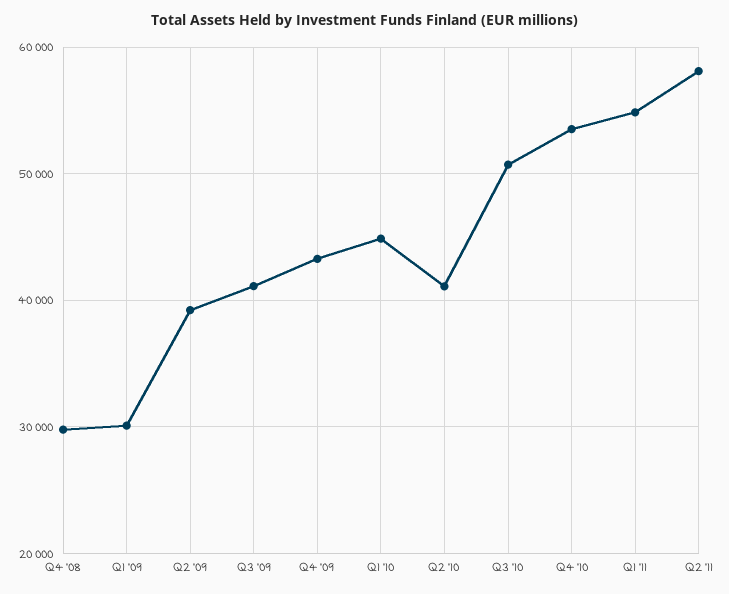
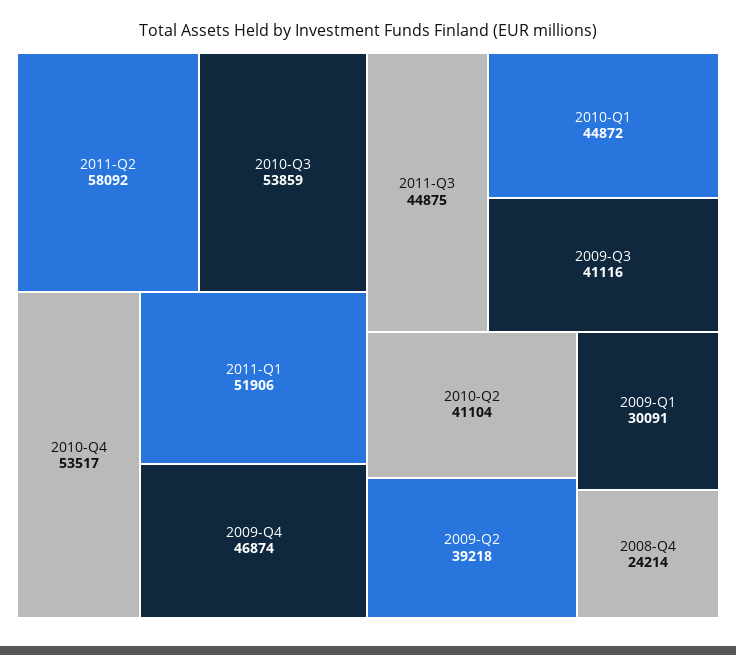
Q4 '08: 30000 -> 24214
Q4 '09: 43000 -> 46874
Q3 '10: 51000 -> 53859
Q1 '11: 55000 -> 51906
2011-Q3: none -> 44875

